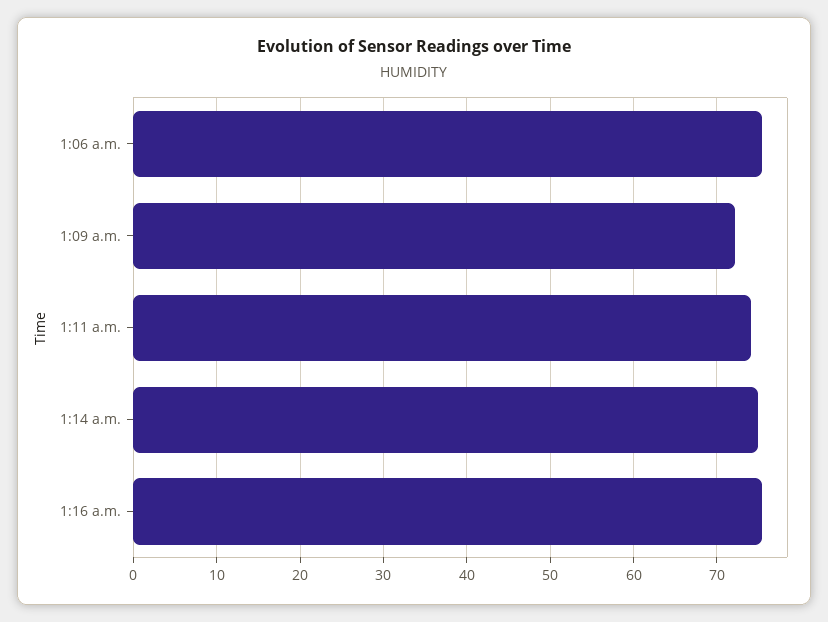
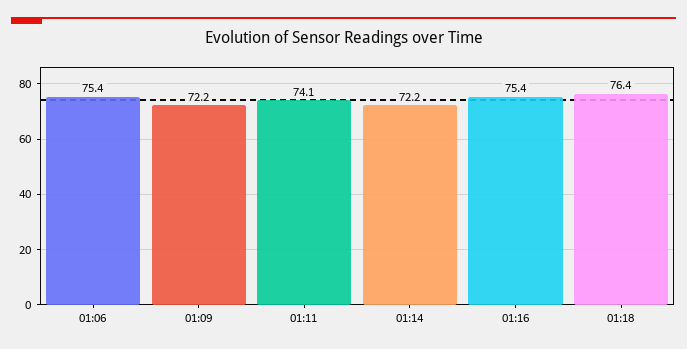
1:14 a.m.: 75 -> 72.2
01:18: none -> 76.4

